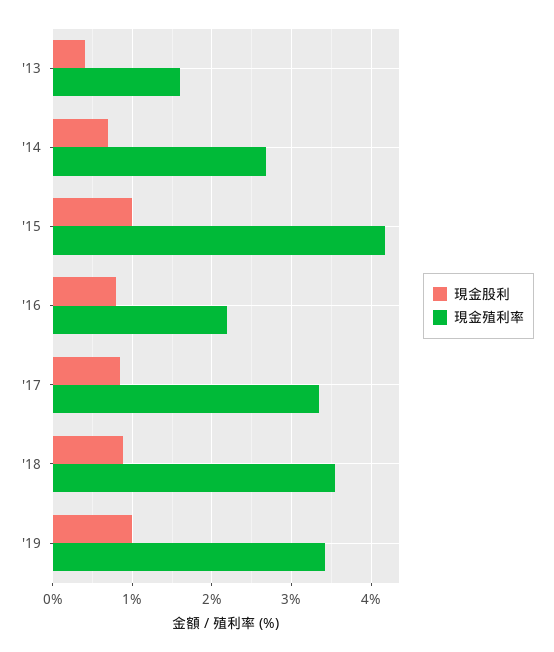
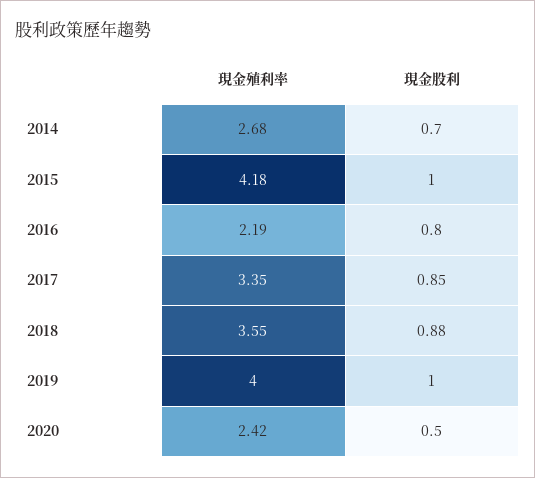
現金股利, '13: 0.4 -> none
現金殖利率, '13: 1.6 -> none
現金殖利率, '19: 3.4 -> 4
現金殖利率, 2020: none -> 2.42
現金股利, 2020: none -> 0.5

